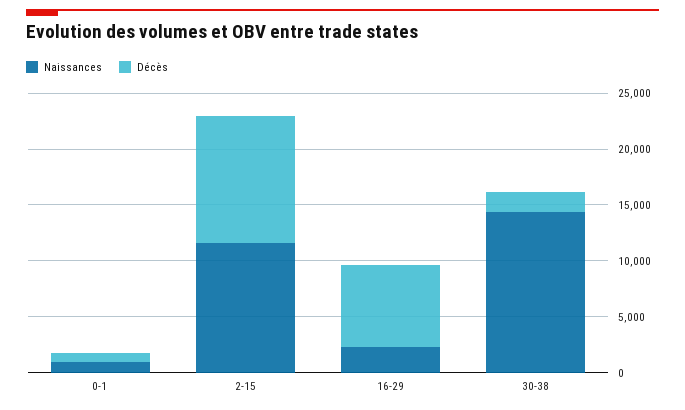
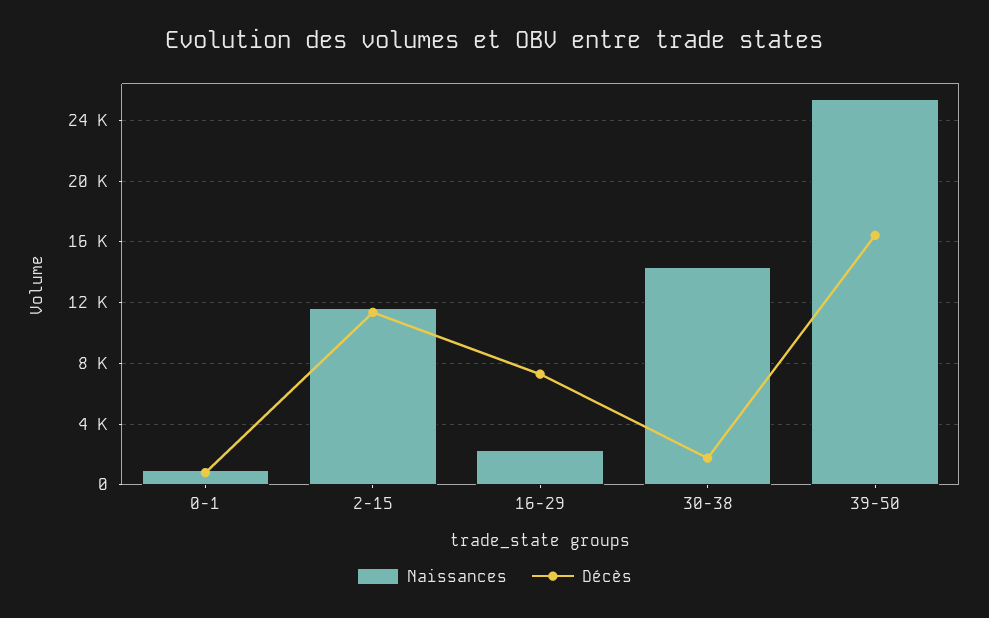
Naissances, 39-50: none -> 25500
Décès, 39-50: none -> 16500

